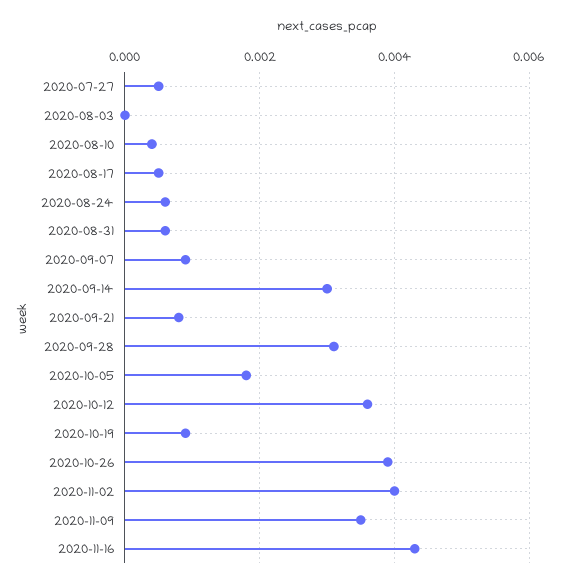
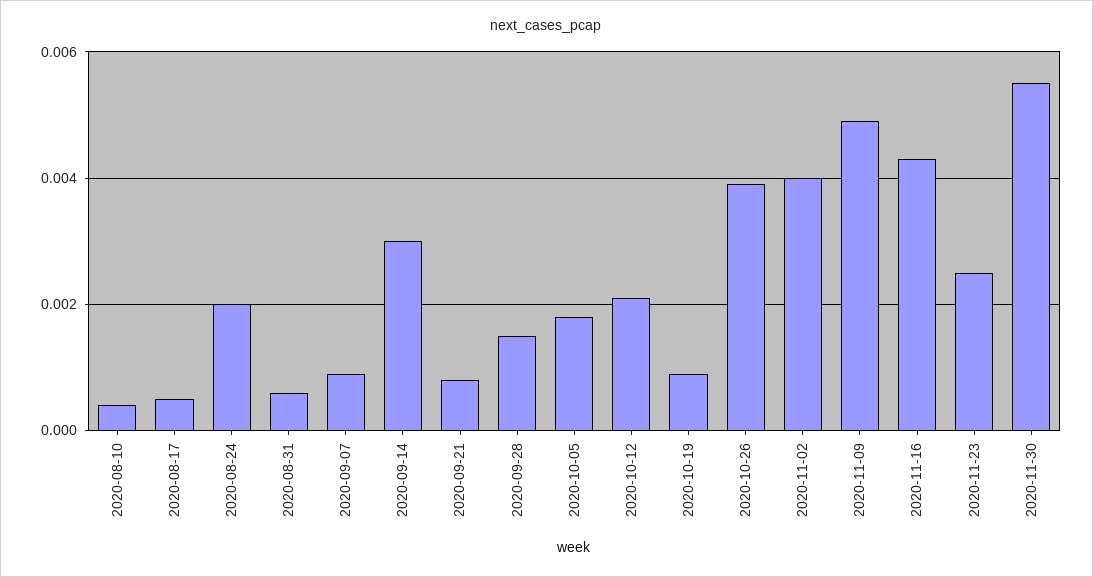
2020-07-27: 0.0005 -> none
2020-08-03: 0 -> none
2020-08-24: 0.0005 -> 0.002
2020-09-28: 0.003 -> 0.0015
2020-10-12: 0.0035 -> 0.002
2020-11-09: 0.0035 -> 0.005
2020-11-23: none -> 0.0025
2020-11-30: none -> 0.0055

